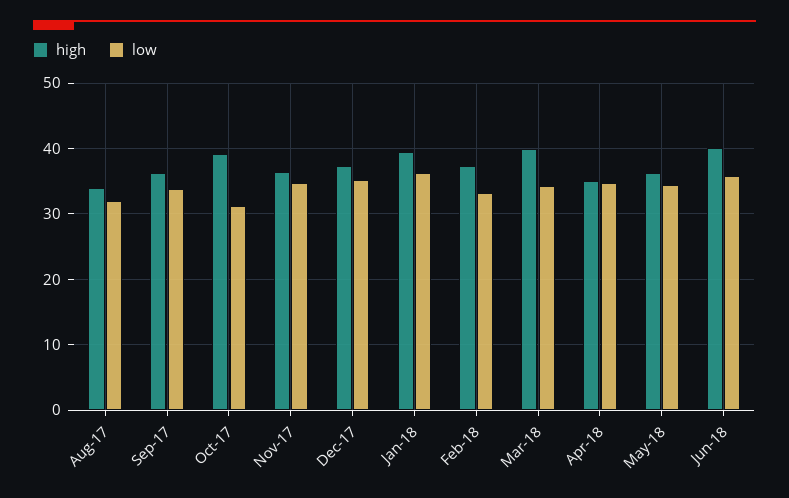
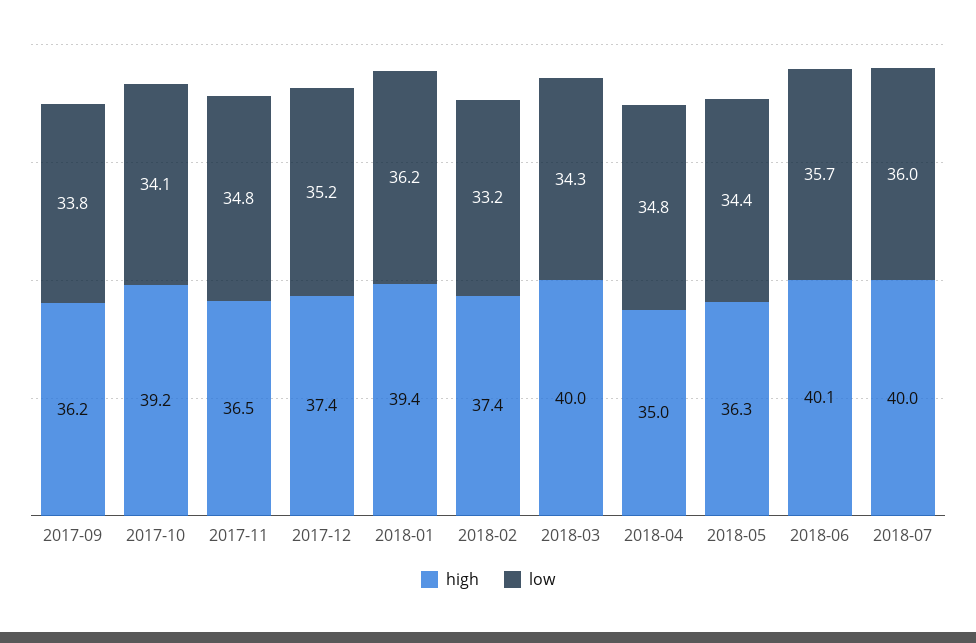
high, Aug-17: 34 -> none
low, Aug-17: 32 -> none
low, Oct-17: 31 -> 34.1
high, 2018-07: none -> 40
low, 2018-07: none -> 36

